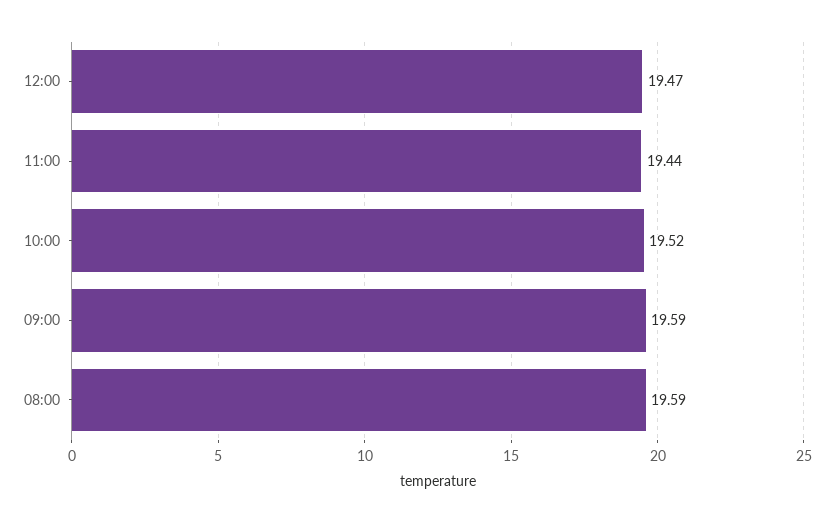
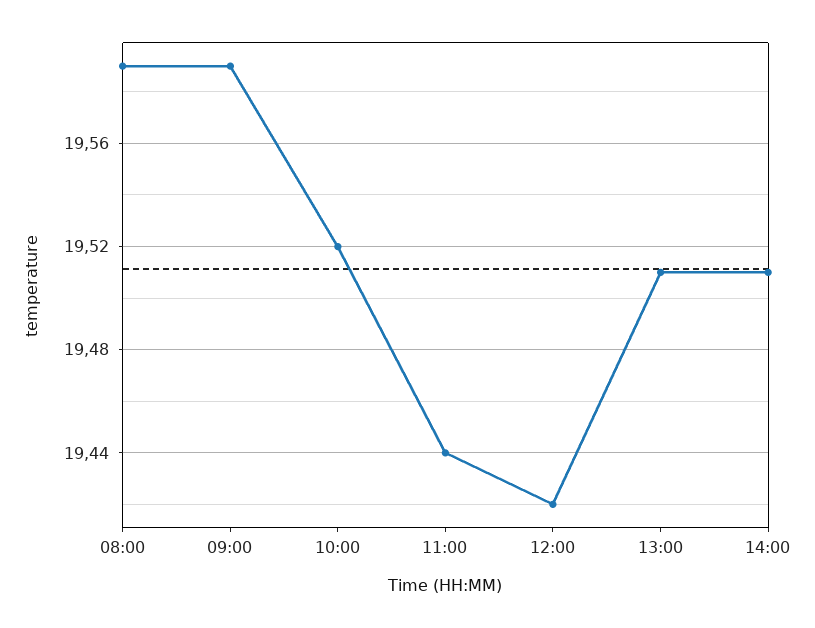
12:00: 19.47 -> 19.42
13:00: none -> 19.51
14:00: none -> 19.51

